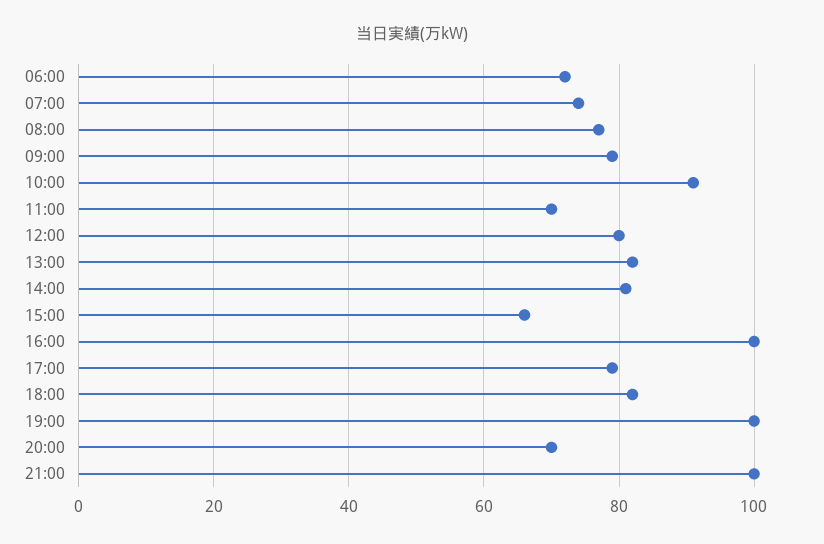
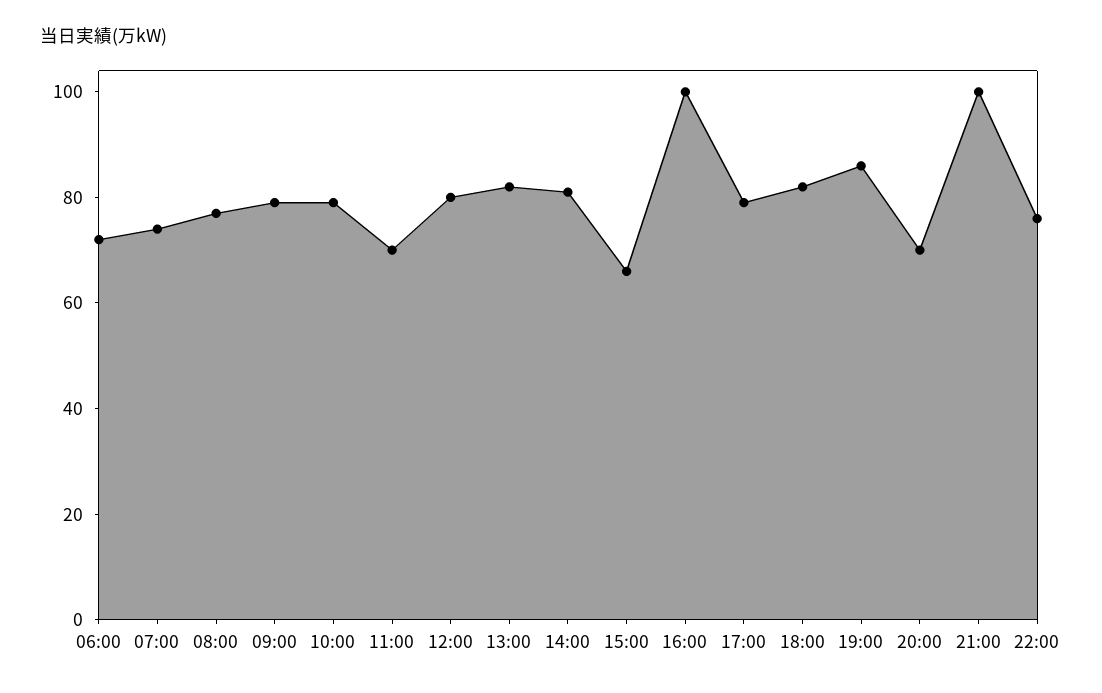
10:00: 90 -> 80
19:00: 100 -> 85
22:00: none -> 75

